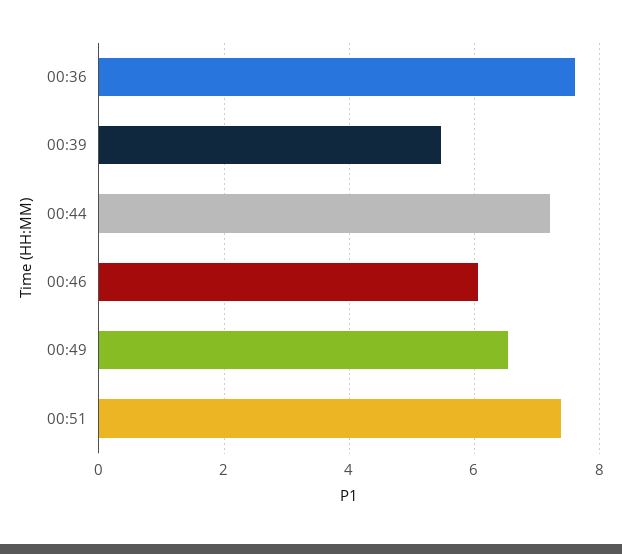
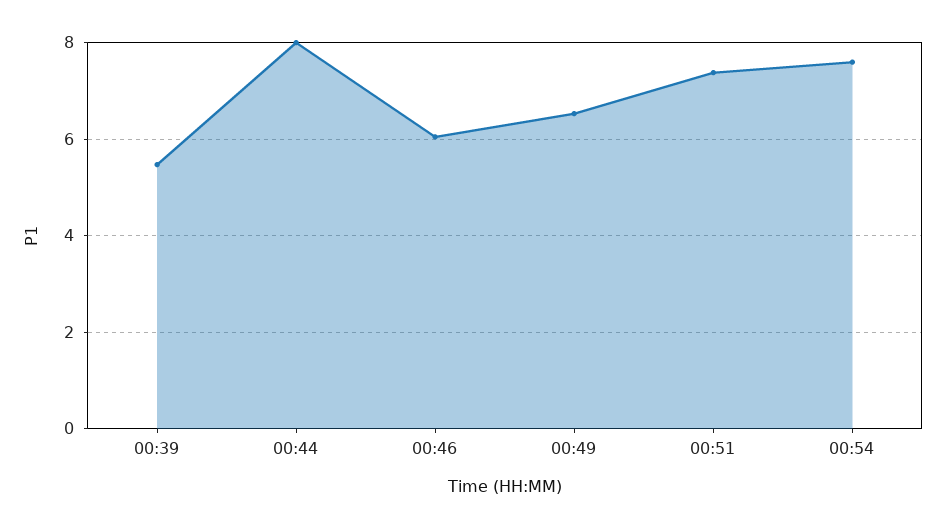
00:36: 7.6 -> none
00:44: 7.2 -> 8
00:54: none -> 7.6

